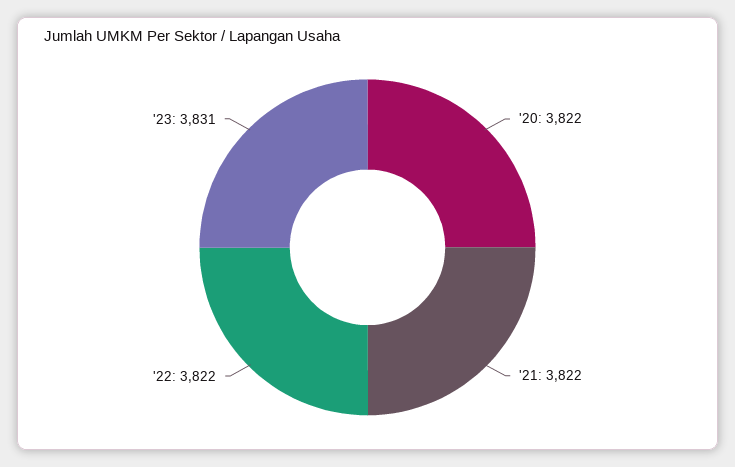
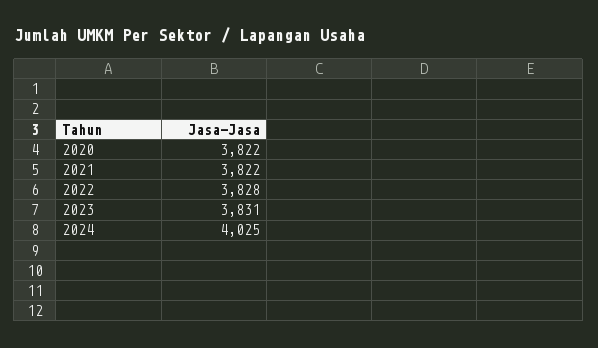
'22: 3822 -> 3828
2024: none -> 4025

